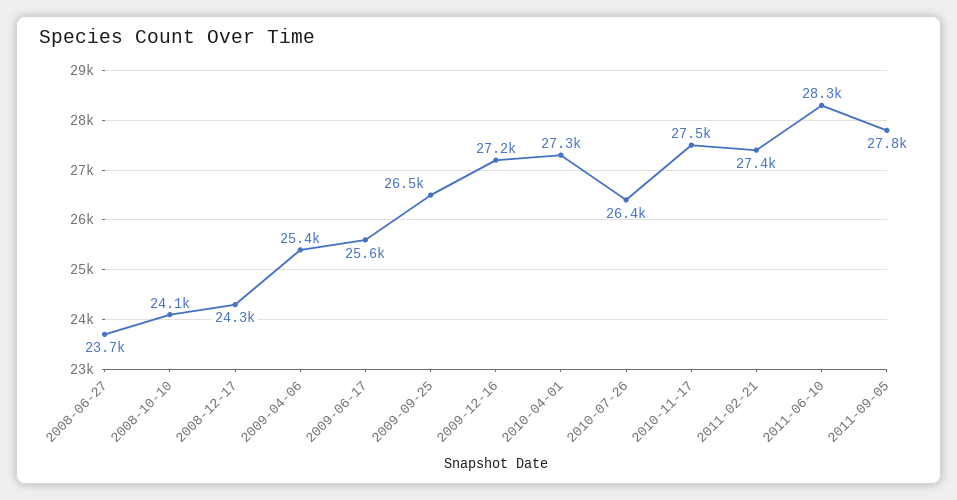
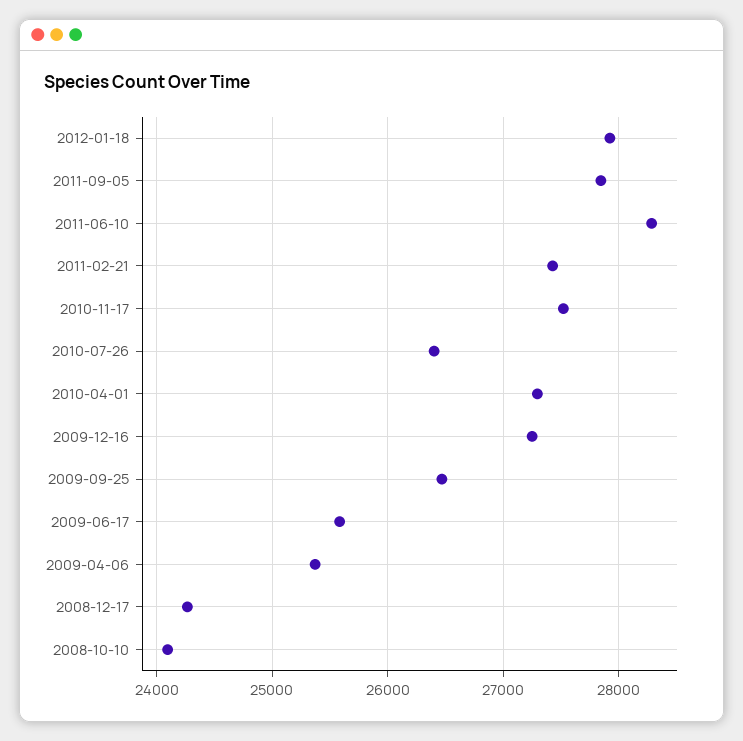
2008-06-27: 23700 -> none
2012-01-18: none -> 27900

